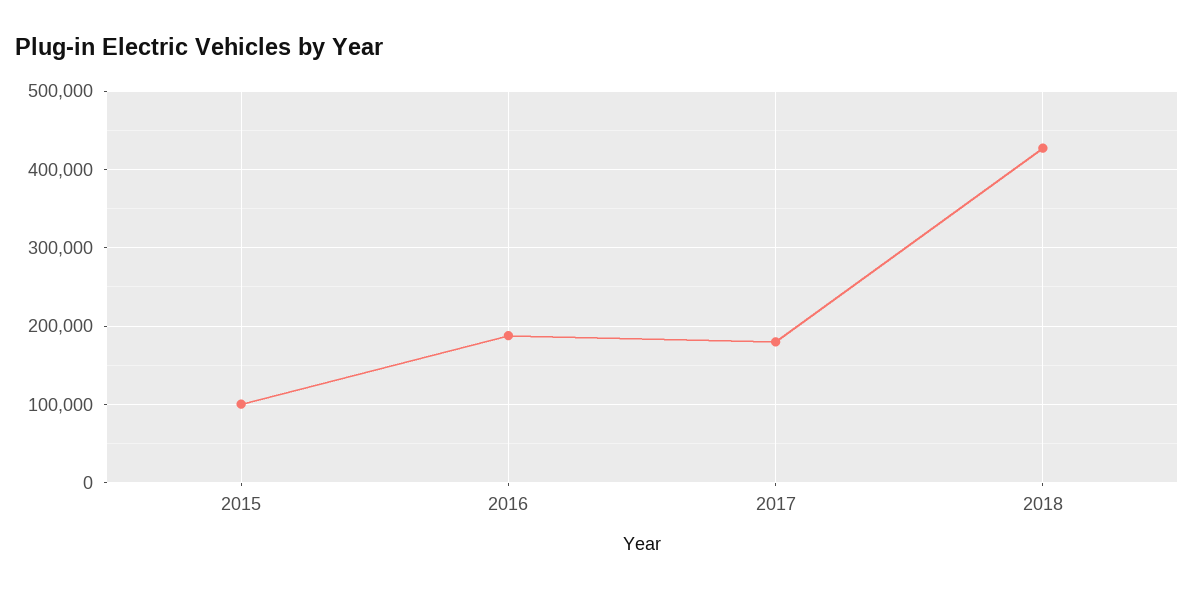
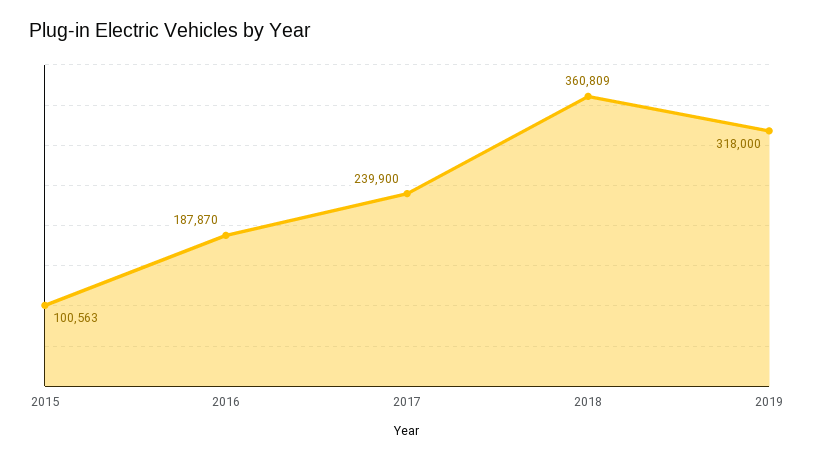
2017: 180000 -> 239900
2018: 430000 -> 360809
2019: none -> 318000

